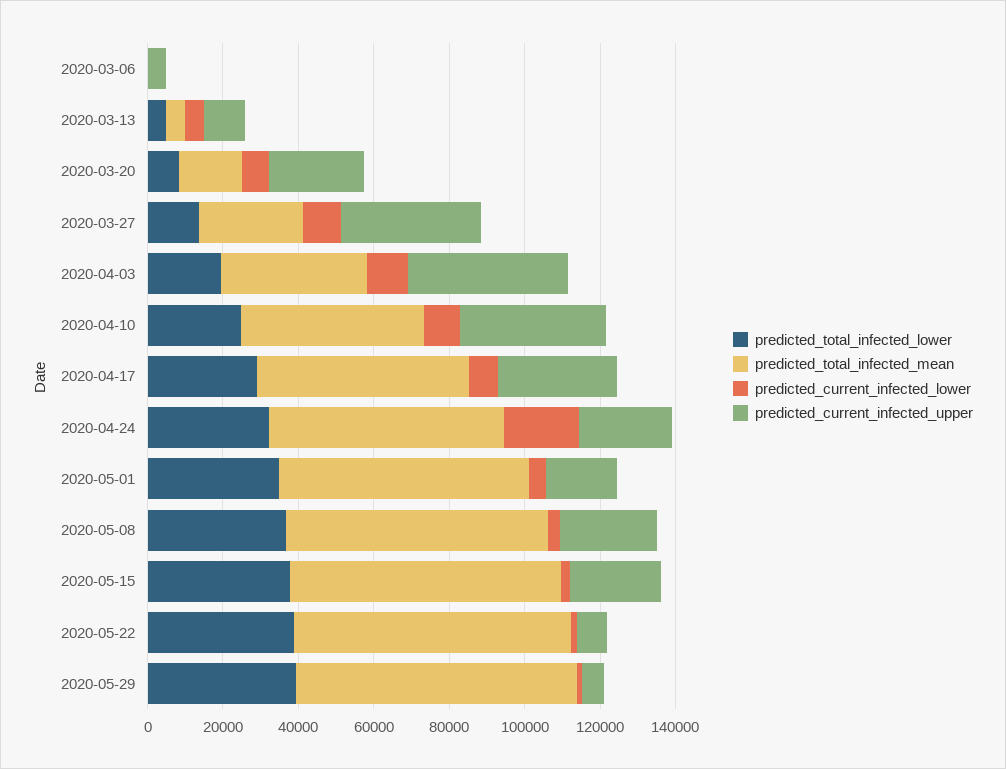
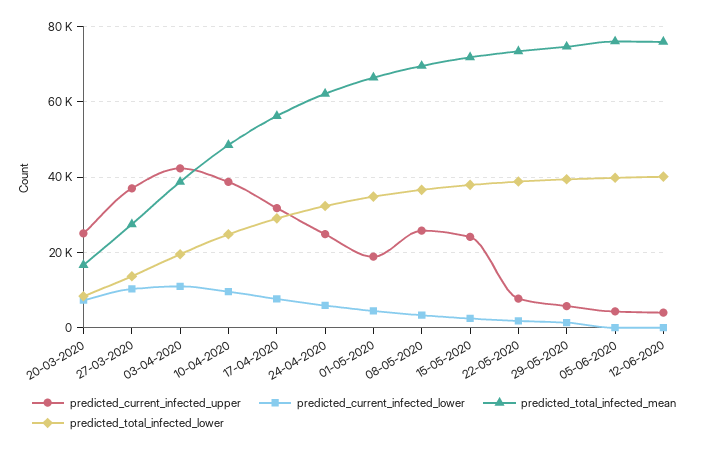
predicted_total_infected_lower, 2020-03-06: 0 -> none
predicted_total_infected_mean, 2020-03-06: 0 -> none
predicted_current_infected_lower, 2020-03-06: 0 -> none
predicted_current_infected_upper, 2020-03-06: 5000 -> none
predicted_total_infected_lower, 2020-03-13: 5000 -> none
predicted_total_infected_mean, 2020-03-13: 5000 -> none
predicted_current_infected_lower, 2020-03-13: 5000 -> none
predicted_current_infected_upper, 2020-03-13: 10000 -> none
predicted_current_infected_lower, 2020-04-24: 20000 -> 6000
predicted_current_infected_upper, 05-06-2020: none -> 4000
predicted_current_infected_lower, 05-06-2020: none -> 0
predicted_total_infected_mean, 05-06-2020: none -> 76000
predicted_total_infected_lower, 05-06-2020: none -> 40000
predicted_current_infected_upper, 12-06-2020: none -> 4000
predicted_current_infected_lower, 12-06-2020: none -> 0
predicted_total_infected_mean, 12-06-2020: none -> 76000
predicted_total_infected_lower, 12-06-2020: none -> 40000

